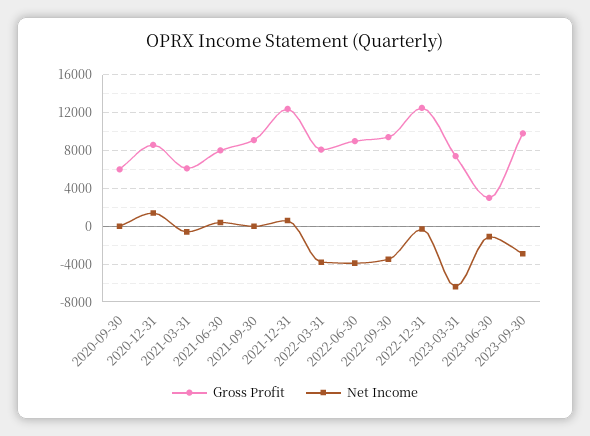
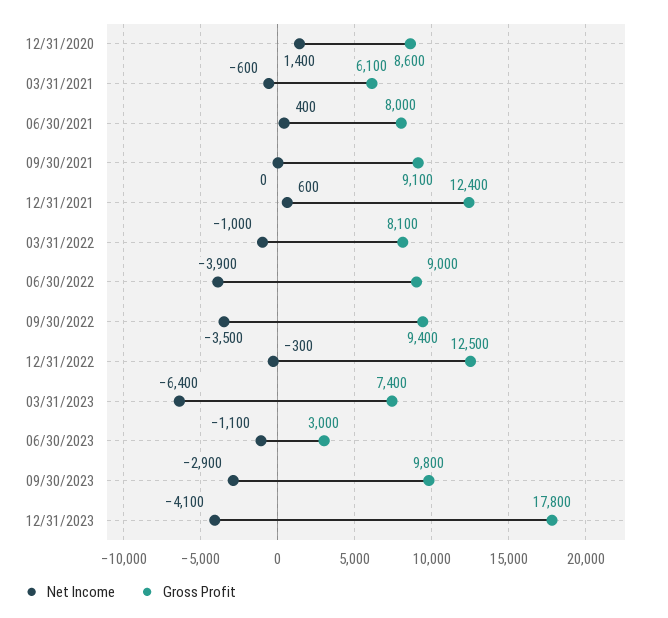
Gross Profit, 2020-09-30: 6000 -> none
Net Income, 2020-09-30: 0 -> none
Net Income, 2022-03-31: -4000 -> -1000
Net Income, 12/31/2023: none -> -4100
Gross Profit, 12/31/2023: none -> 17800

